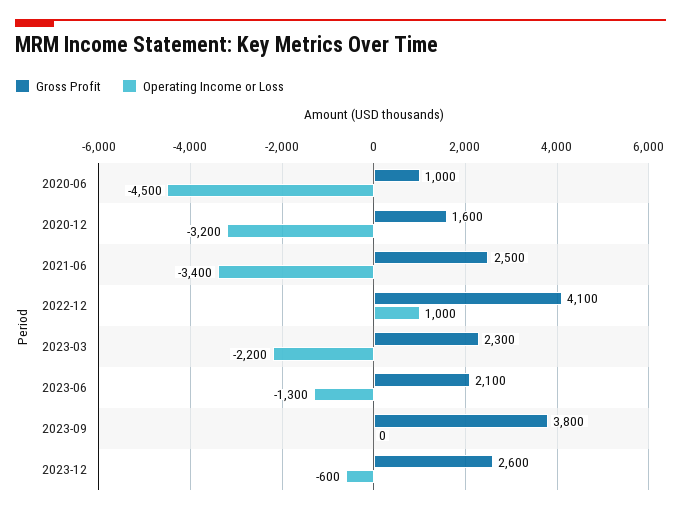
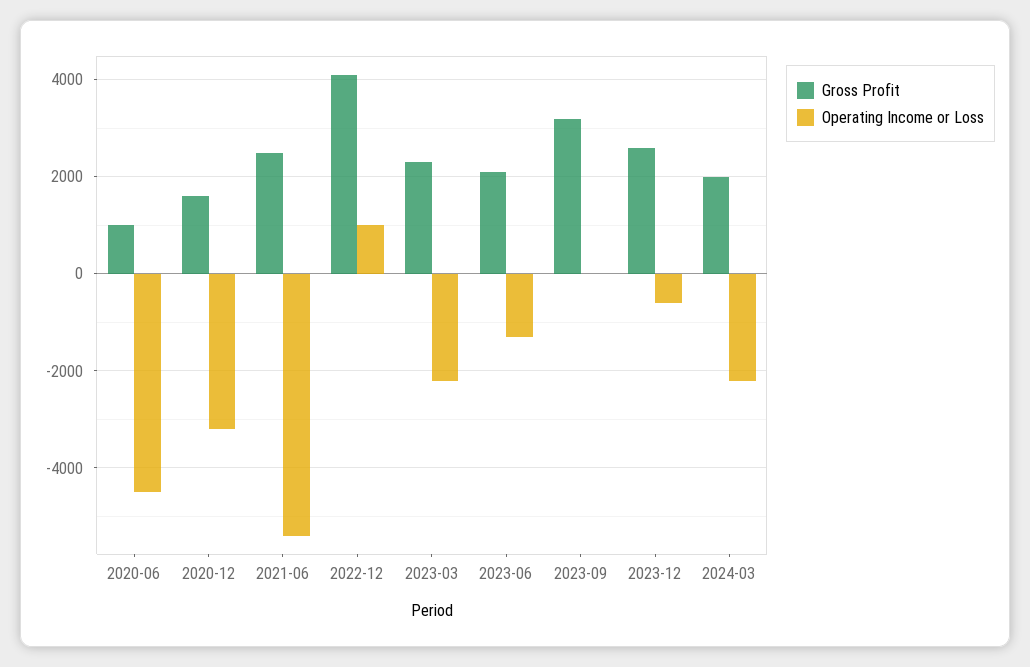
Operating Income or Loss, 2021-06: -3400 -> -5400
Gross Profit, 2023-09: 3800 -> 3200
Gross Profit, 2024-03: none -> 2000
Operating Income or Loss, 2024-03: none -> -2200

